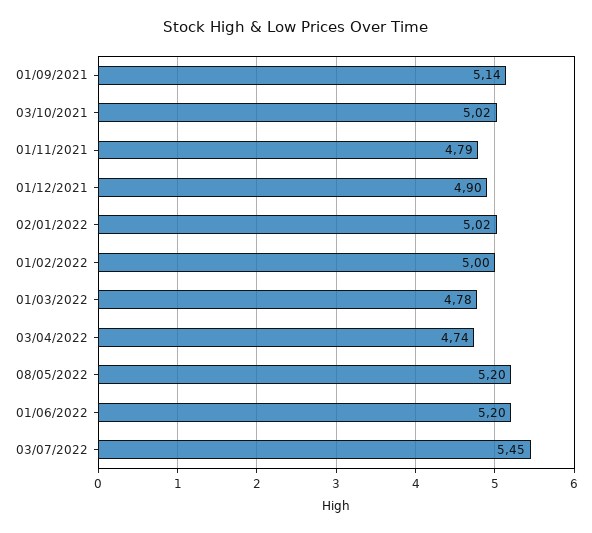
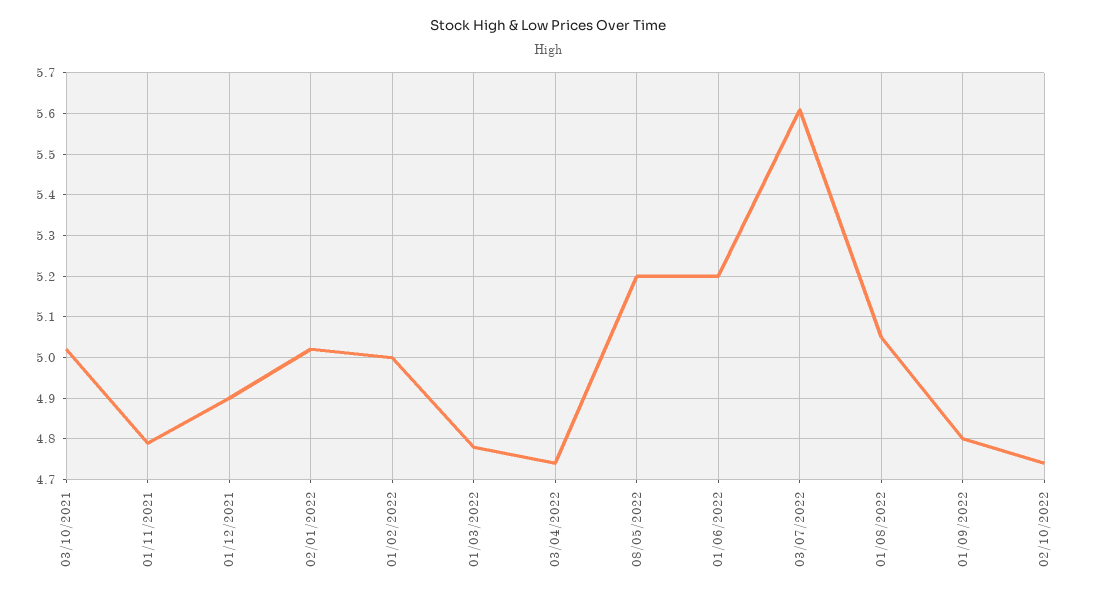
01/09/2021: 5.14 -> none
03/07/2022: 5.45 -> 5.6
01/08/2022: none -> 5.05
01/09/2022: none -> 4.8
02/10/2022: none -> 4.75

